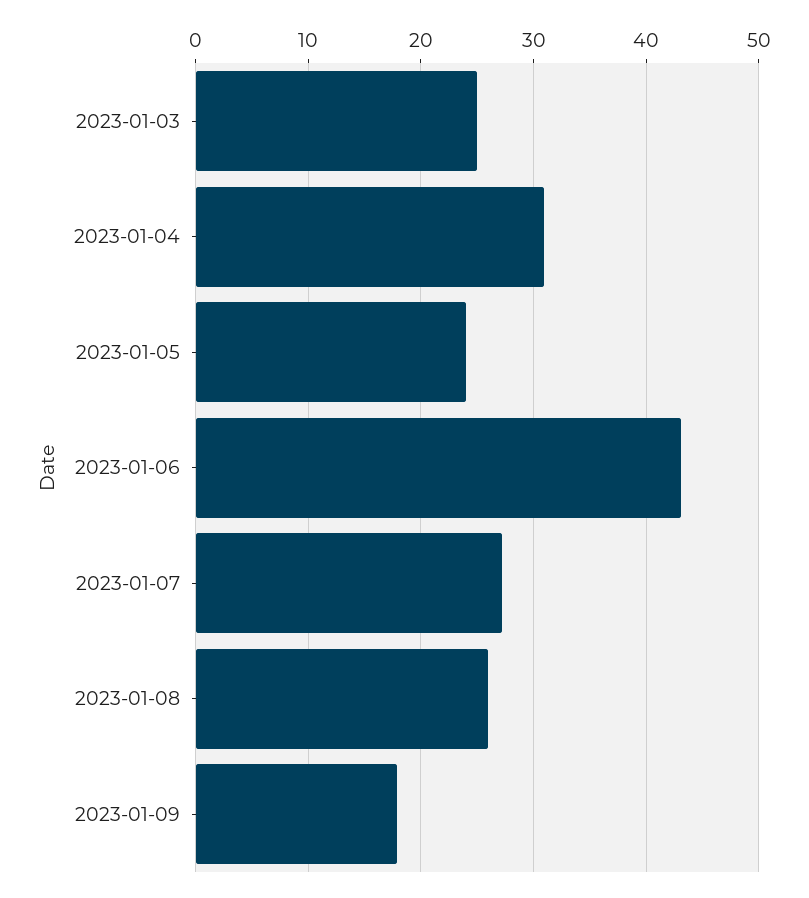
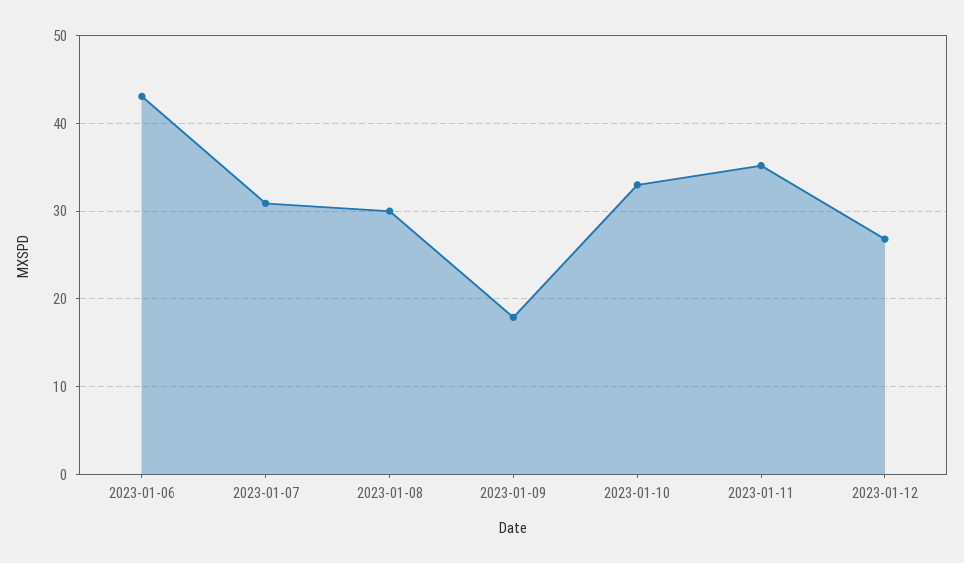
2023-01-03: 25 -> none
2023-01-04: 31 -> none
2023-01-05: 24 -> none
2023-01-07: 27 -> 31
2023-01-08: 26 -> 30
2023-01-10: none -> 33
2023-01-11: none -> 35
2023-01-12: none -> 27

